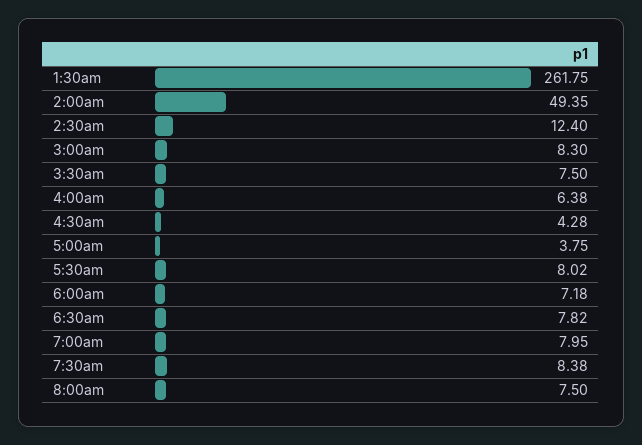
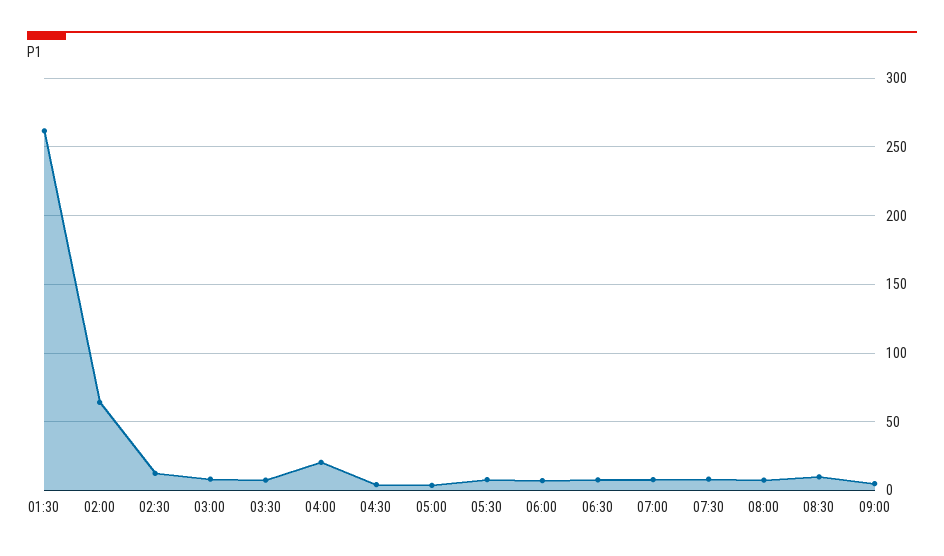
2:00am: 49.35 -> 65
4:00am: 6.38 -> 20
08:30: none -> 10
09:00: none -> 5

